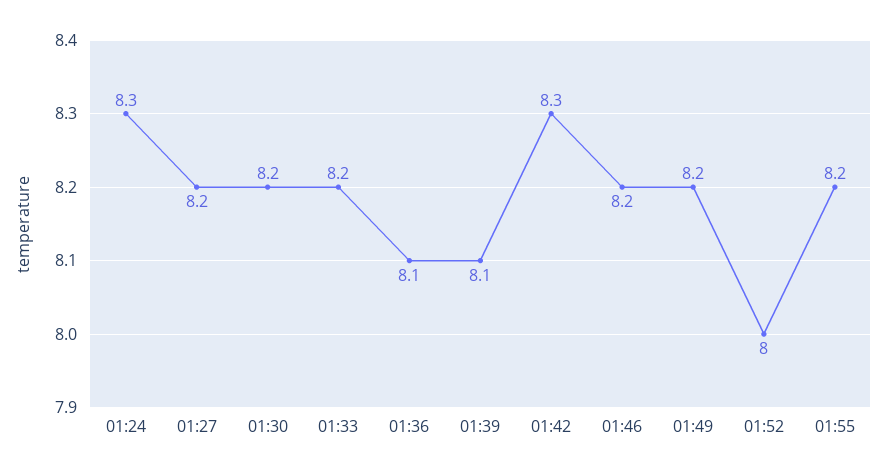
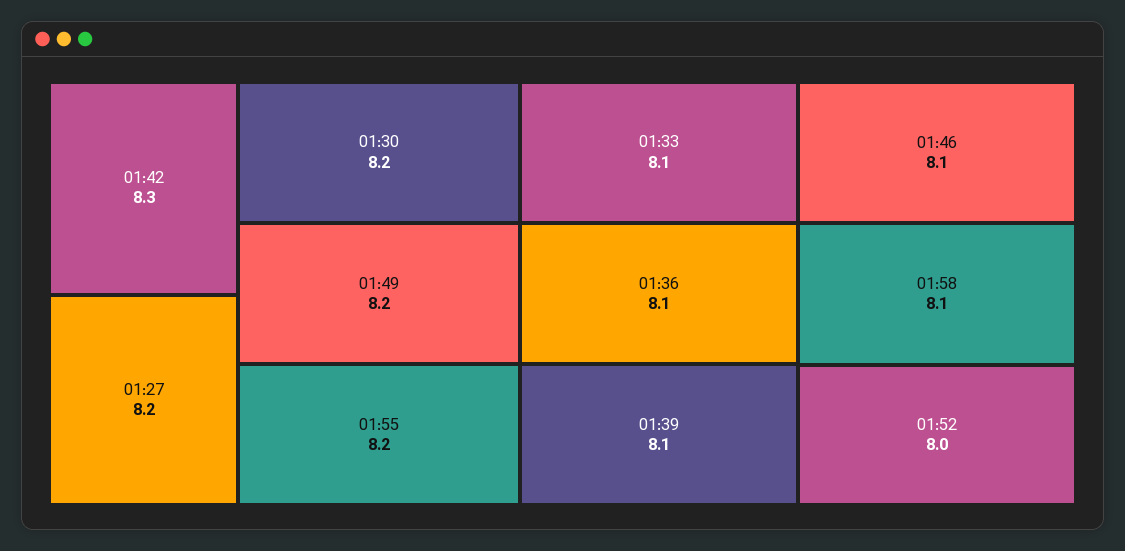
01:24: 8.3 -> none
01:33: 8.2 -> 8.1
01:46: 8.2 -> 8.1
01:58: none -> 8.1

